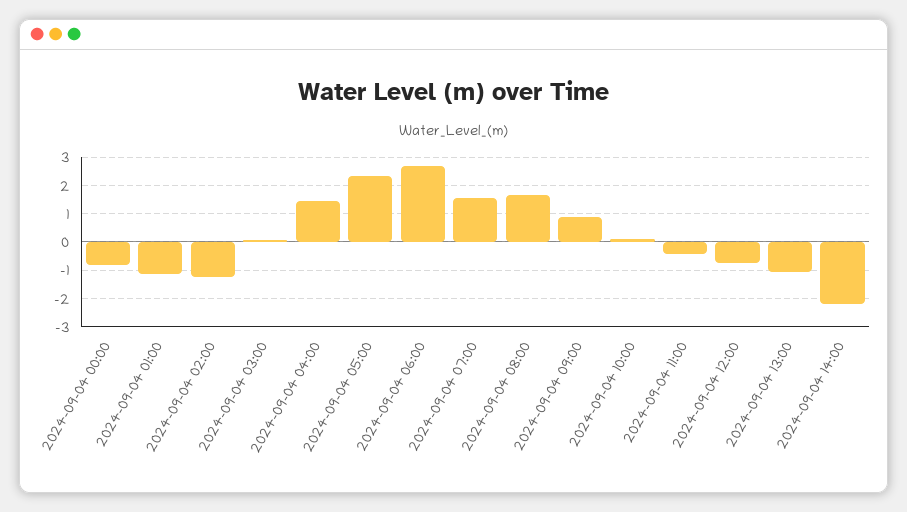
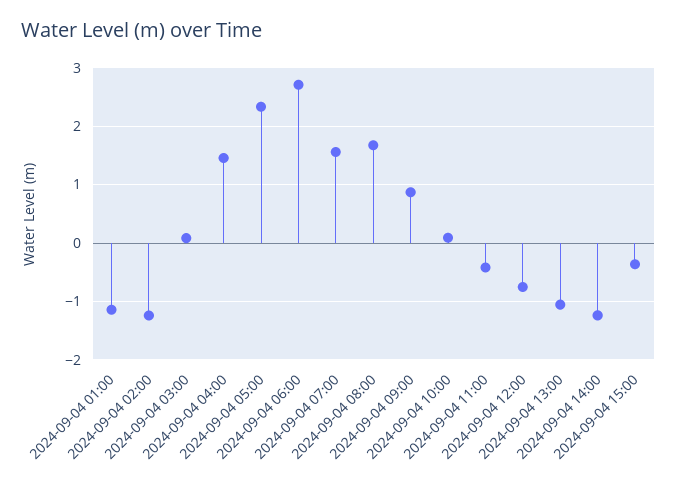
2024-09-04 00:00: -0.75 -> none
2024-09-04 14:00: -2.25 -> -1.2
2024-09-04 15:00: none -> -0.4

